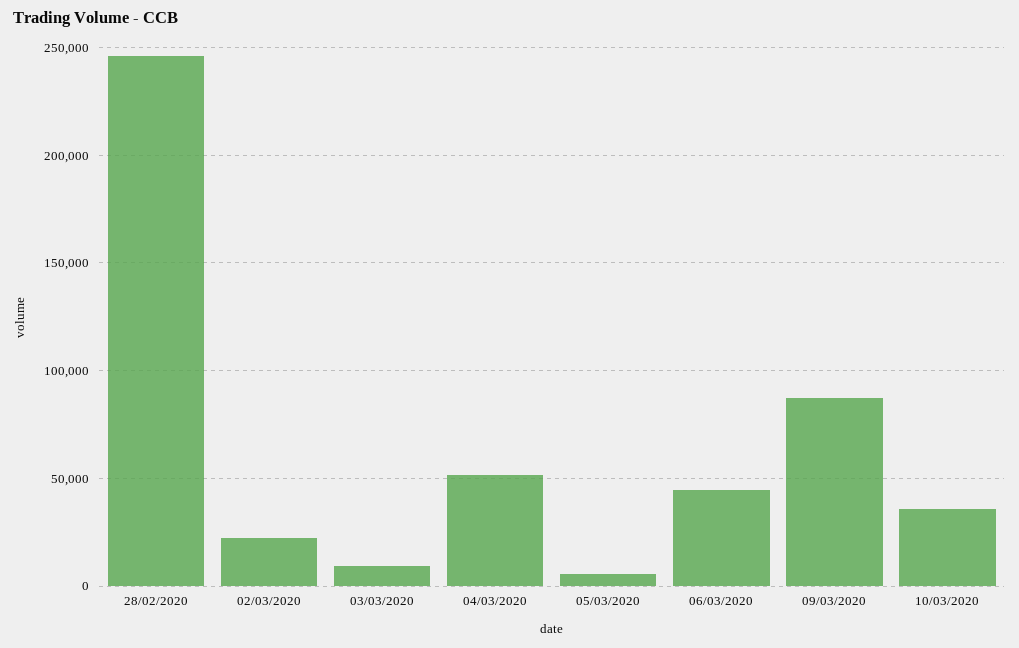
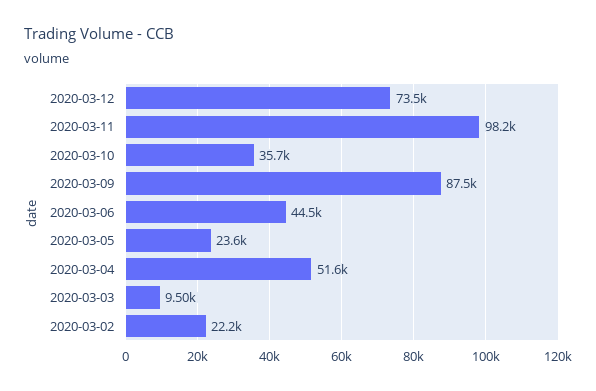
28/02/2020: 245000 -> none
05/03/2020: 5000 -> 23600
2020-03-12: none -> 73500
2020-03-11: none -> 98200

